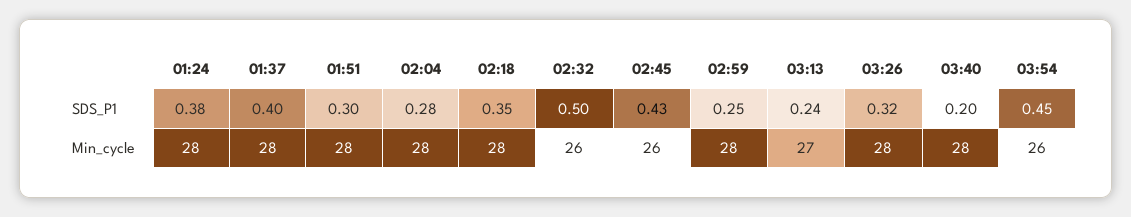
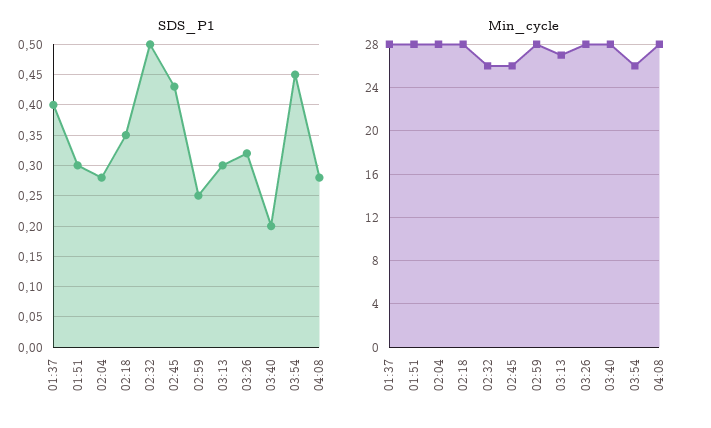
SDS_P1, 01:24: 0.38 -> none
SDS_P1, 03:13: 0.24 -> 0.3
Min_cycle, 01:24: 28 -> none
SDS_P1, 04:08: none -> 0.28
Min_cycle, 04:08: none -> 28

